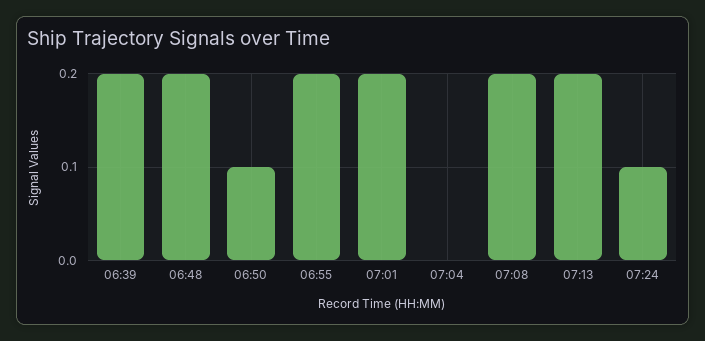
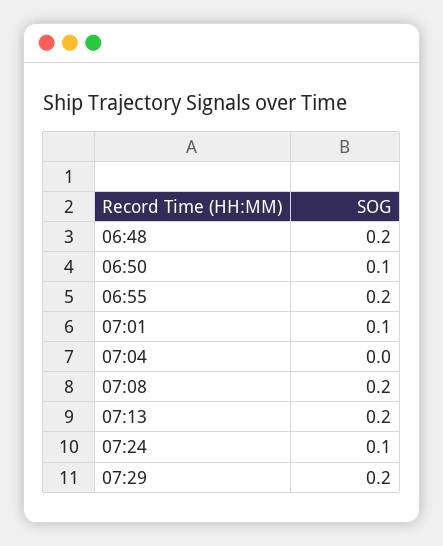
06:39: 0.2 -> none
07:01: 0.2 -> 0.1
07:29: none -> 0.2

